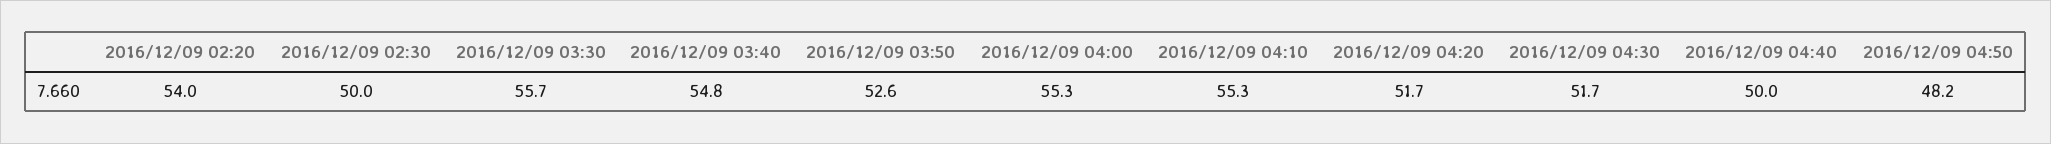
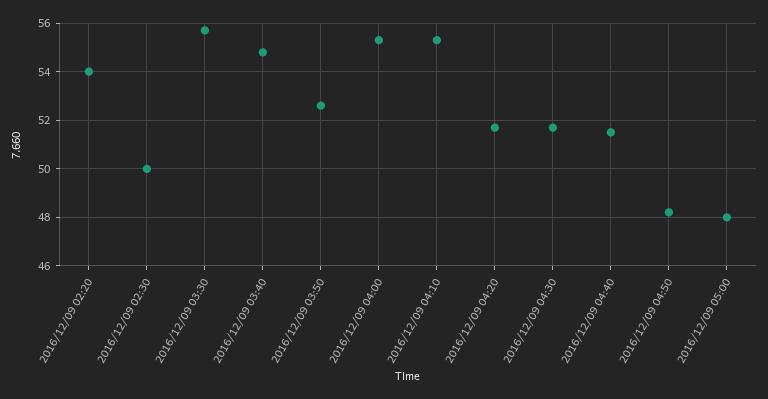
2016/12/09 04:40: 50 -> 51.5
2016/12/09 05:00: none -> 48

